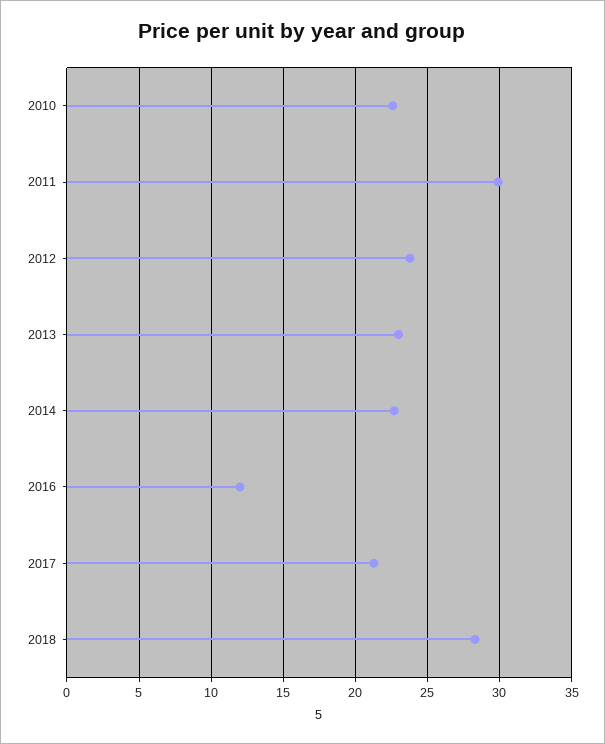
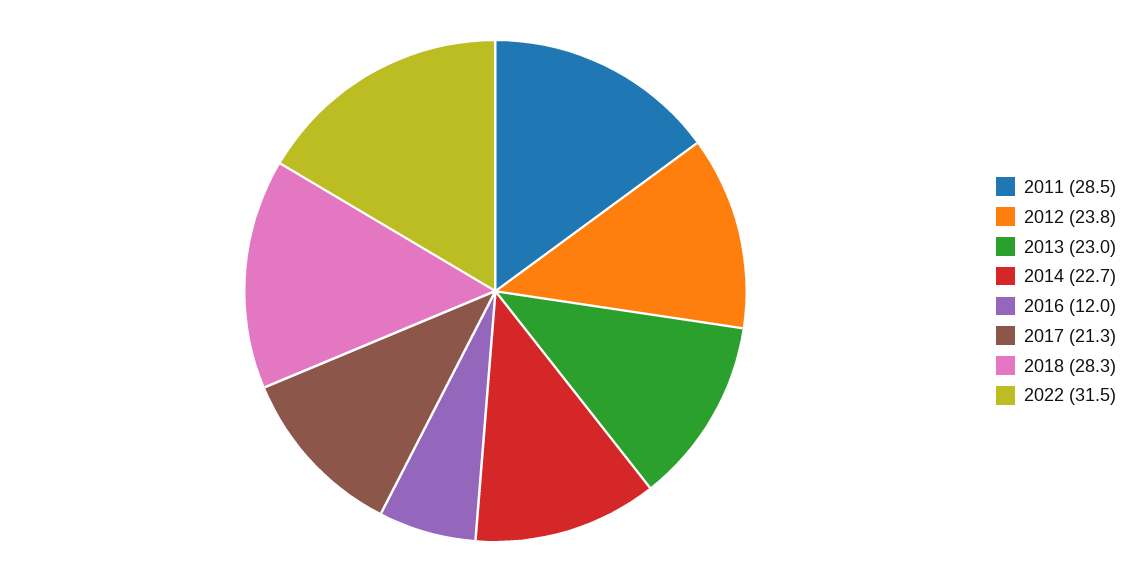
2010: 22.5 -> none
2011: 30 -> 28.5
2022: none -> 31.5

